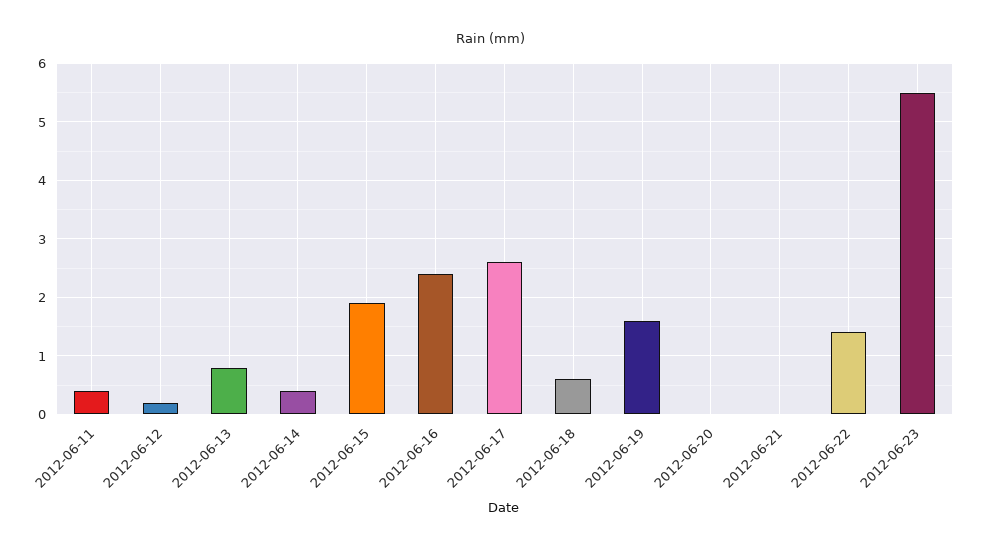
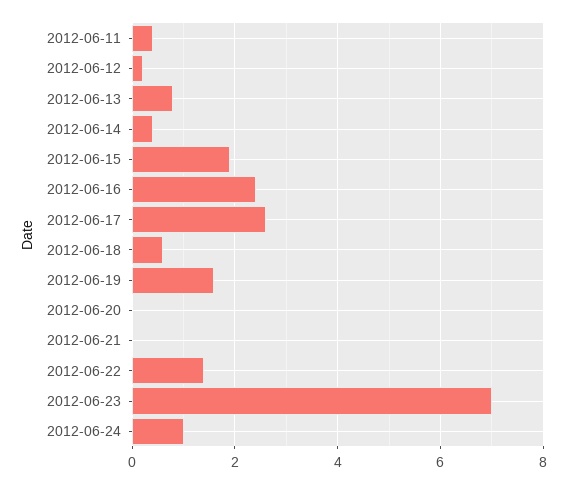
2012-06-23: 5.5 -> 7
2012-06-24: none -> 1

